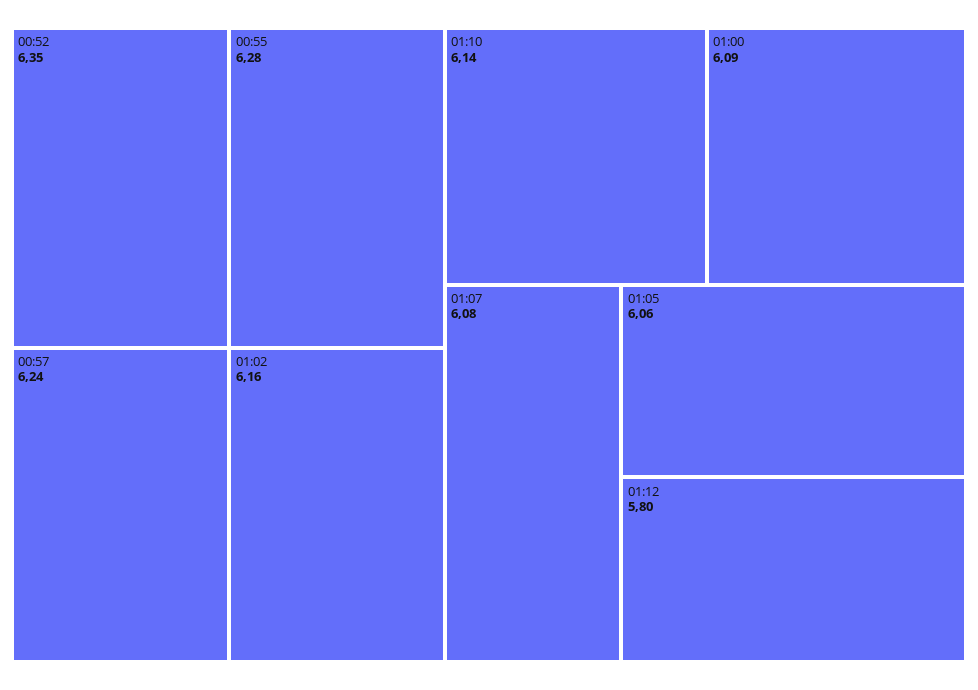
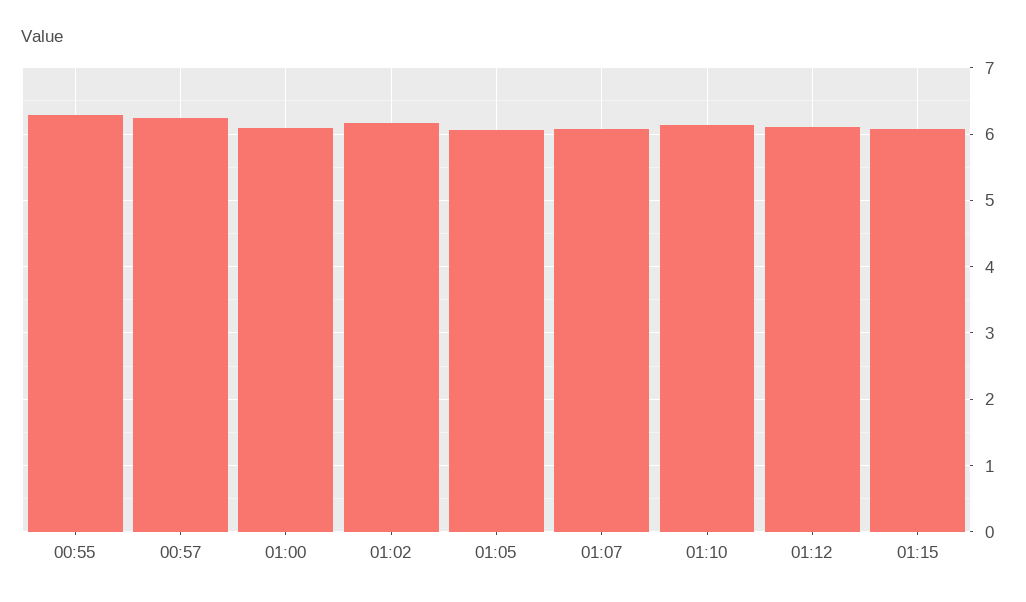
00:52: 6.35 -> none
01:12: 5.8 -> 6.1
01:15: none -> 6.1

